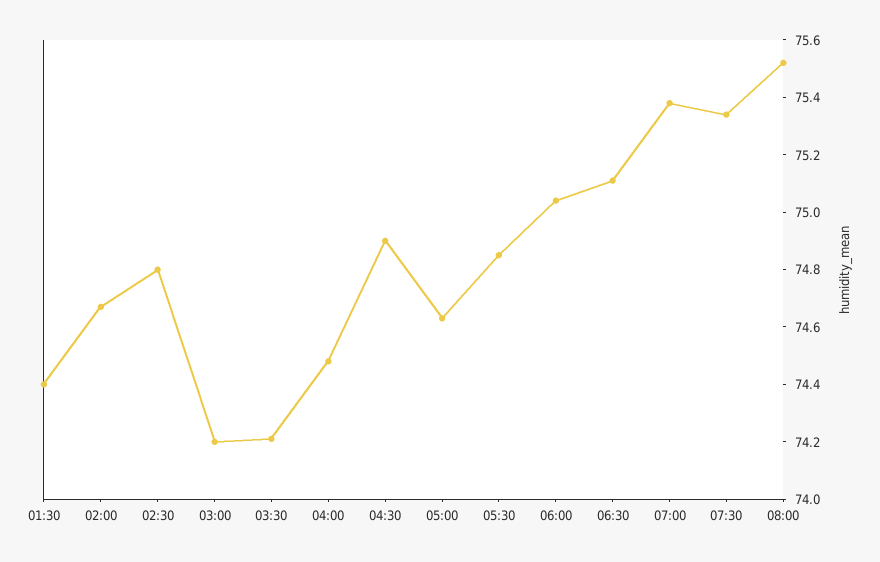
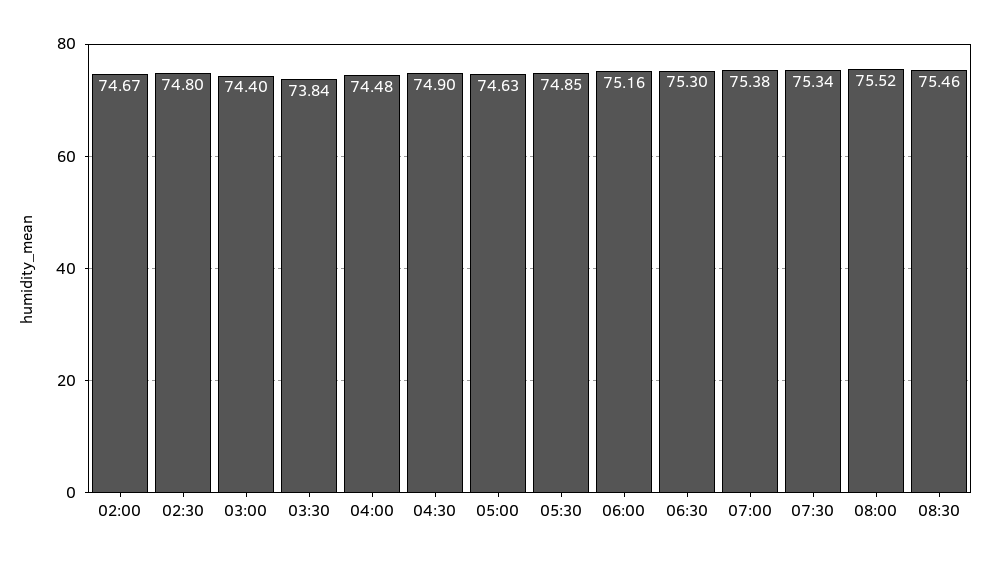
01:30: 74.4 -> none
03:00: 74.2 -> 74.4
03:30: 74.2 -> 73.84
06:00: 75.05 -> 75.16
06:30: 75.1 -> 75.3
08:30: none -> 75.46

